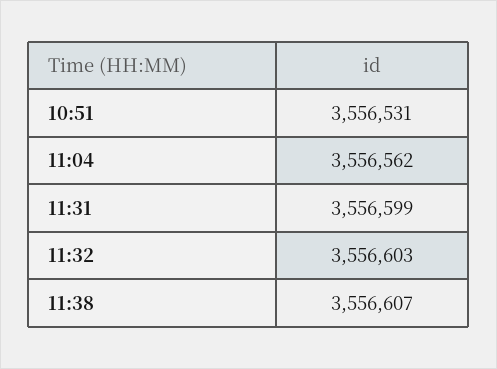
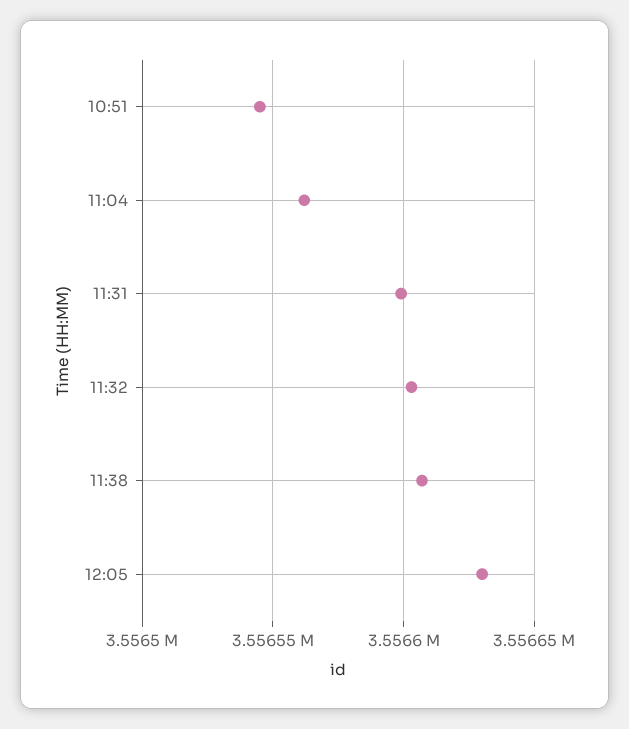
10:51: 3556531 -> 3556545
12:05: none -> 3556630

